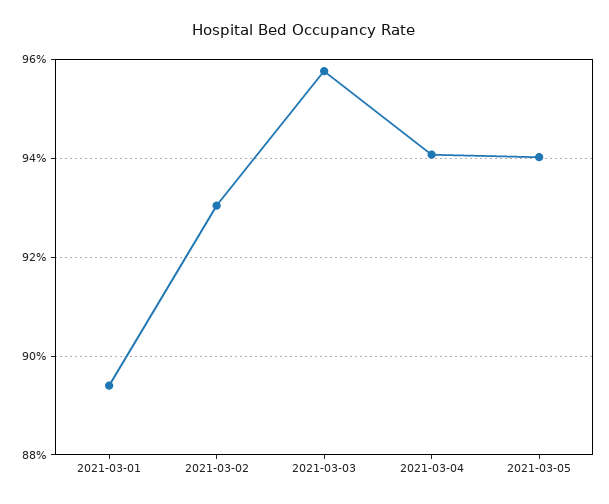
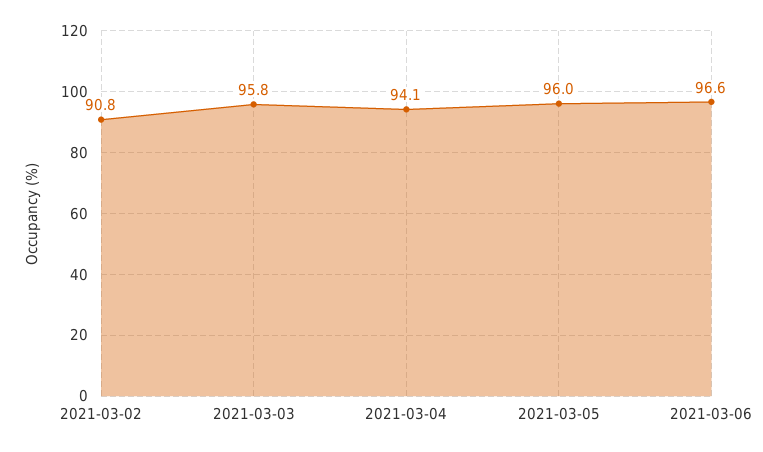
2021-03-01: 89.4 -> none
2021-03-02: 93 -> 90.8
2021-03-05: 94 -> 96
2021-03-06: none -> 96.6

